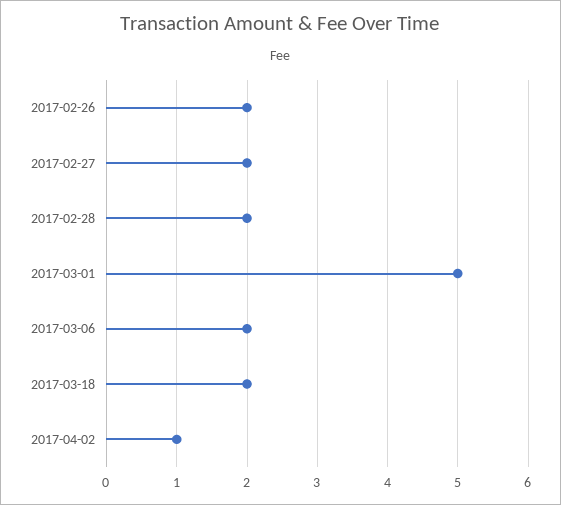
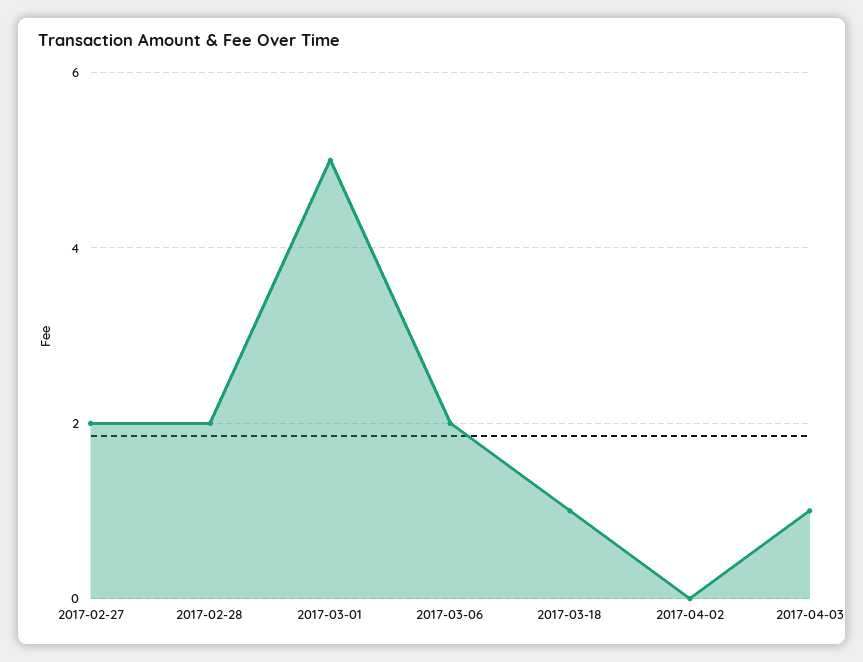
2017-02-26: 2 -> none
2017-03-18: 2 -> 1
2017-04-02: 1 -> 0
2017-04-03: none -> 1

